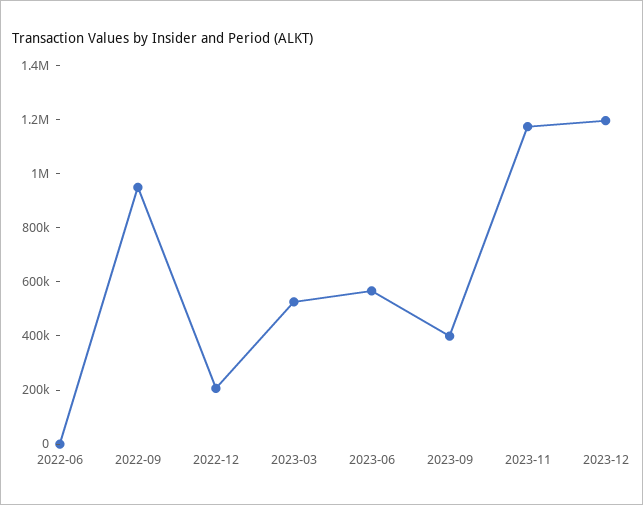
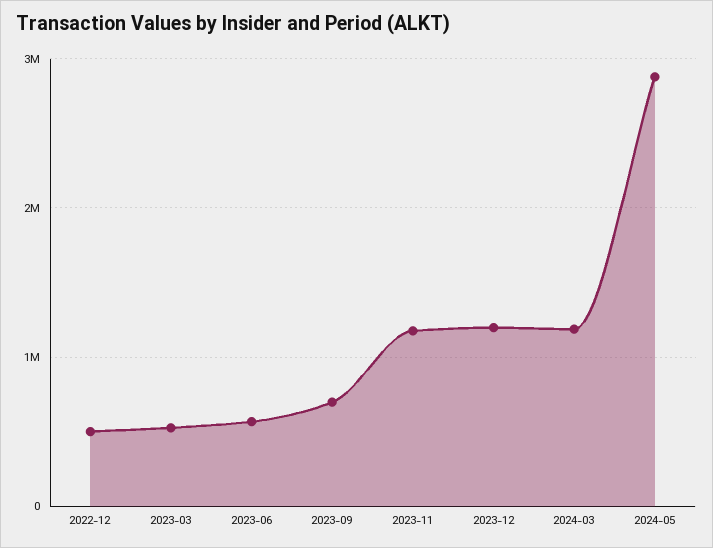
2022-06: 0 -> none
2022-09: 950000 -> none
2022-12: 200000 -> 500000
2023-09: 400000 -> 700000
2024-03: none -> 1200000
2024-05: none -> 2900000

